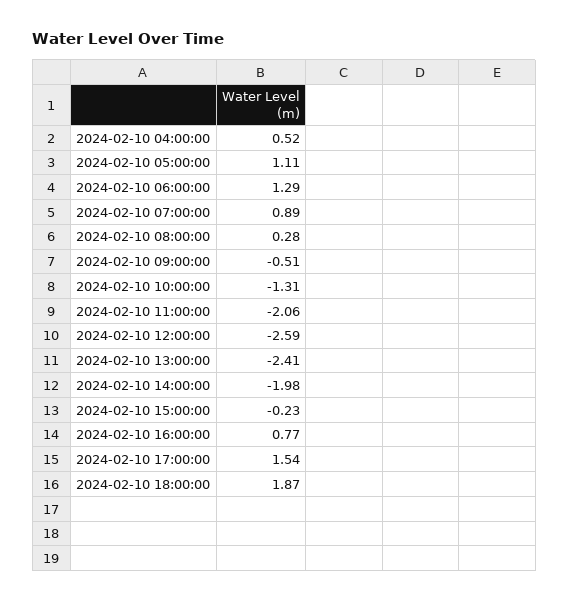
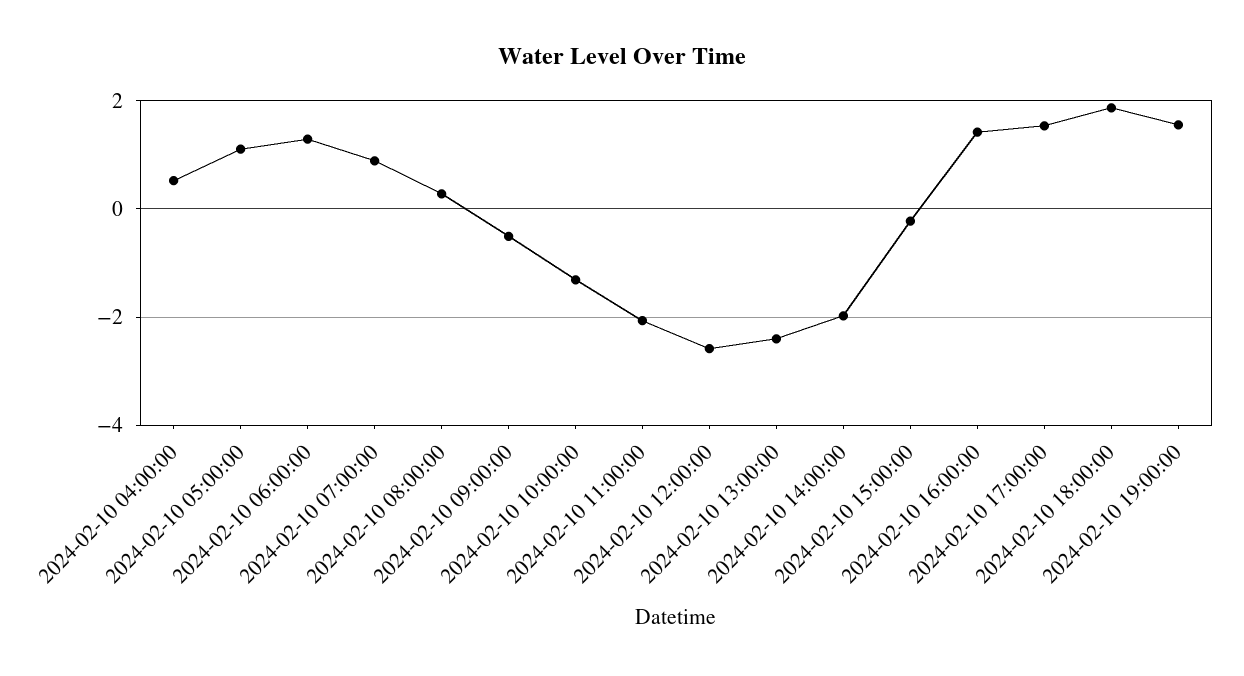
2024-02-10 16:00:00: 0.77 -> 1.4
2024-02-10 19:00:00: none -> 1.6

